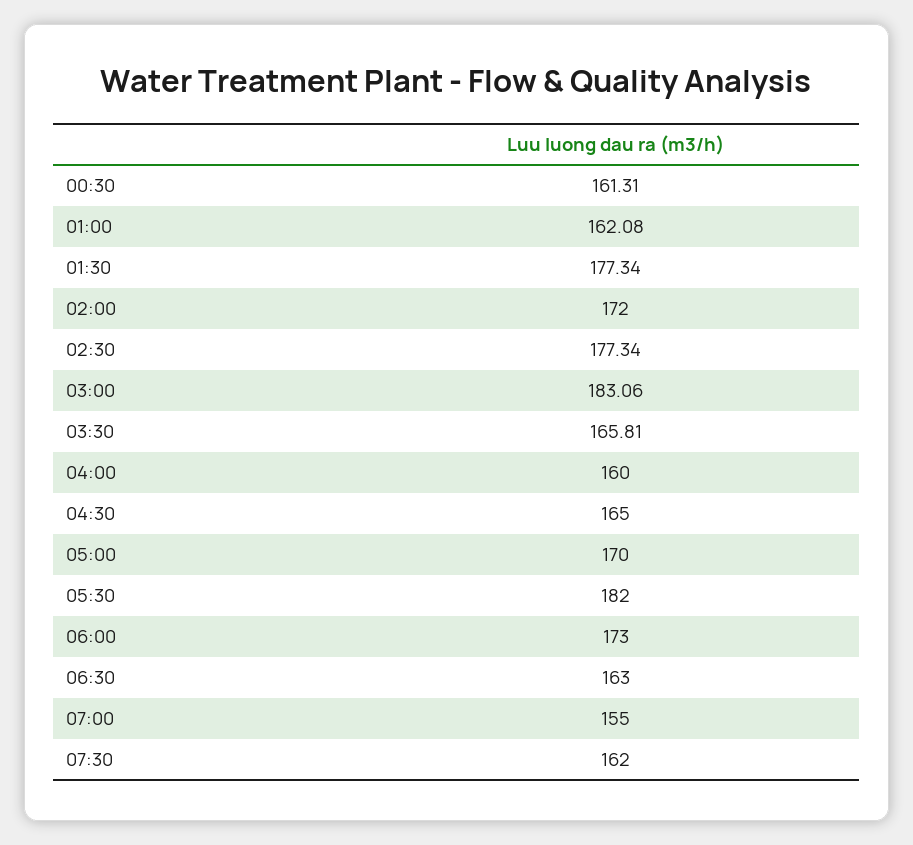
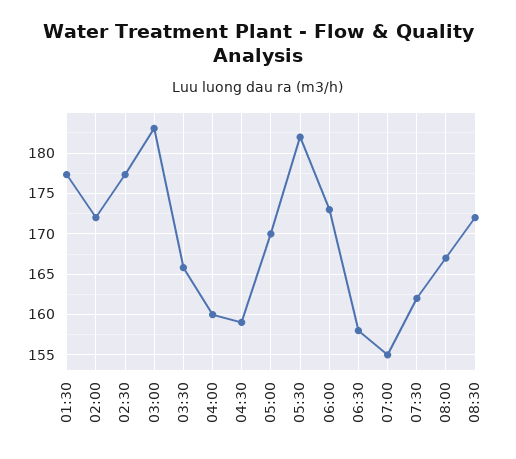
00:30: 161.31 -> none
01:00: 162.08 -> none
04:30: 165 -> 159
06:30: 163 -> 158
08:00: none -> 167
08:30: none -> 172

